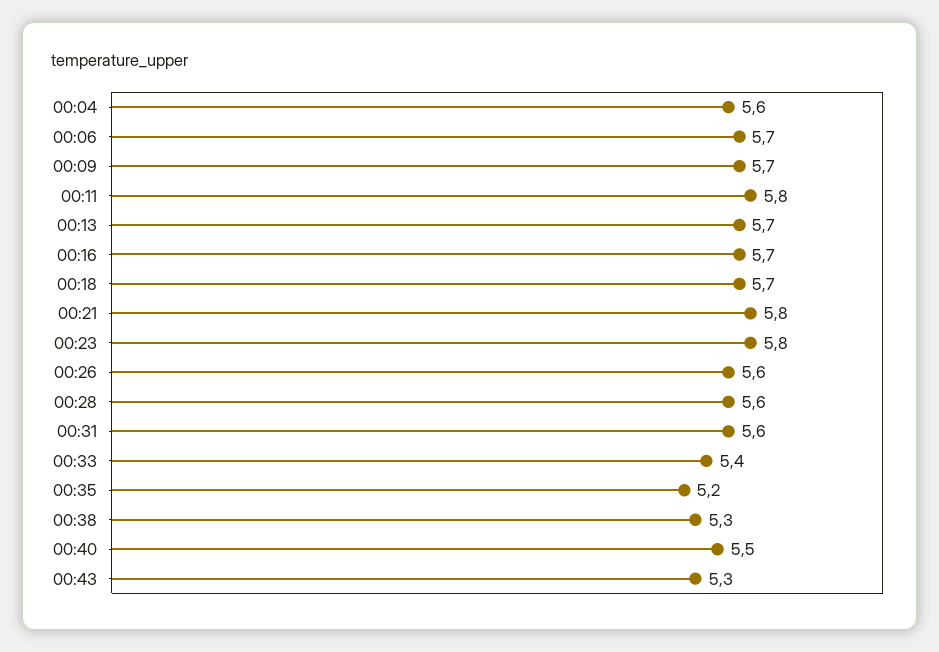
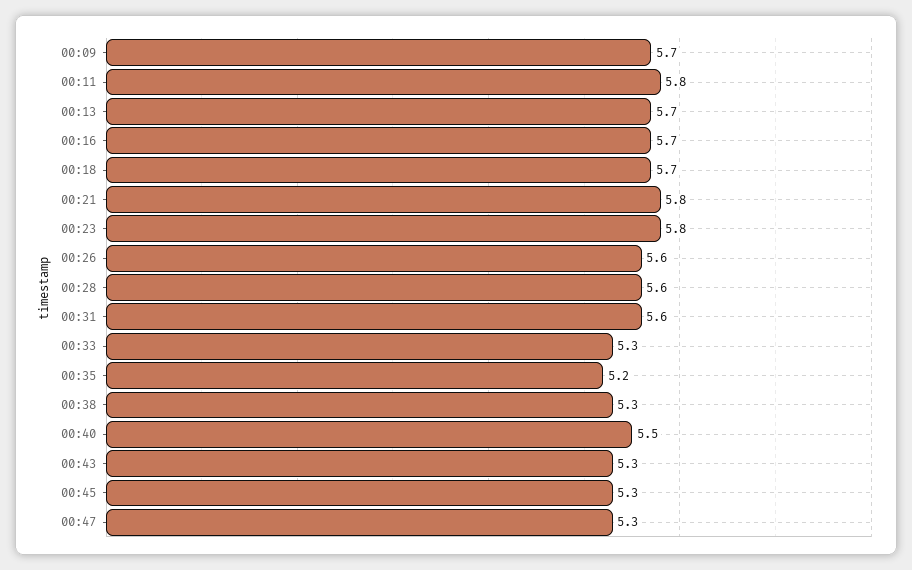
00:04: 5.6 -> none
00:06: 5.7 -> none
00:33: 5.4 -> 5.3
00:45: none -> 5.3
00:47: none -> 5.3

